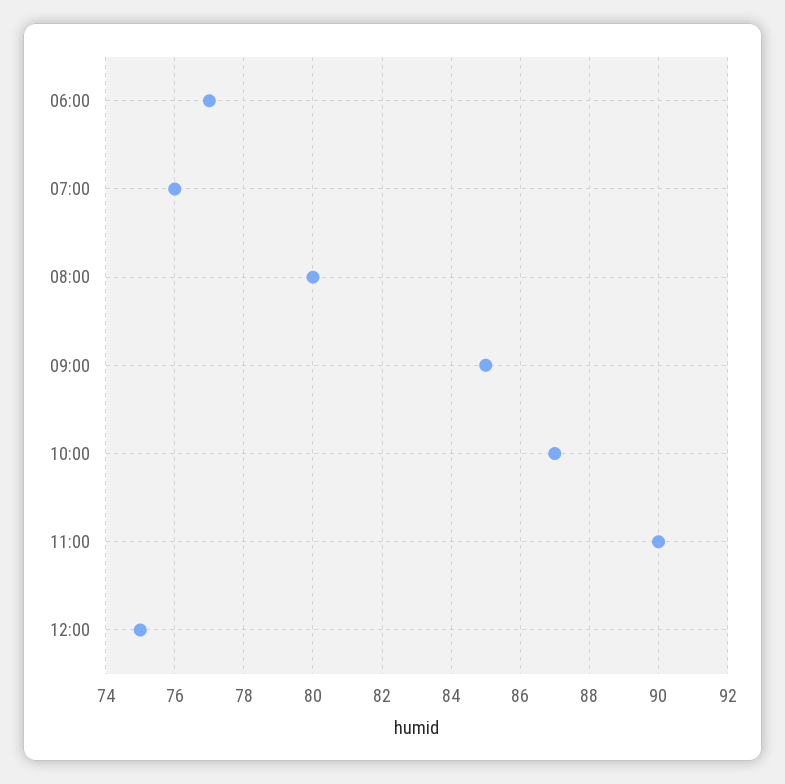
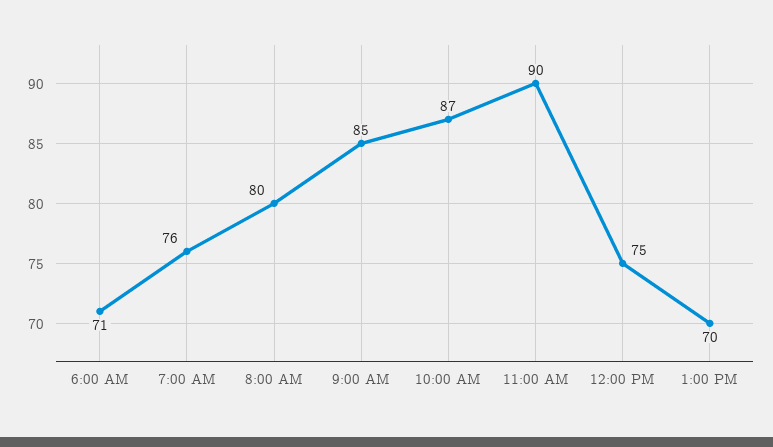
06:00: 77 -> 71
1:00 PM: none -> 70

